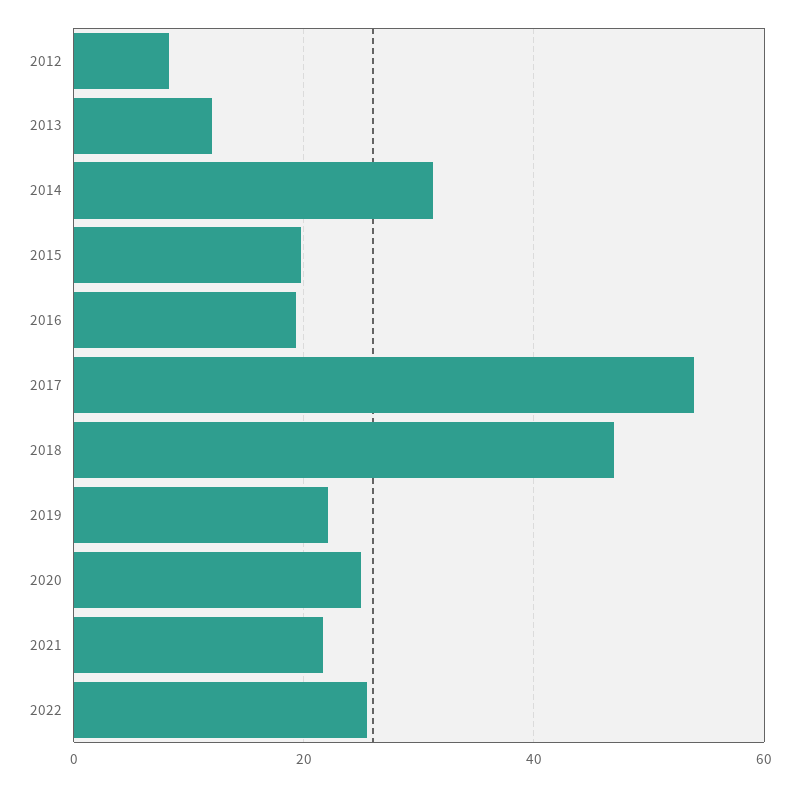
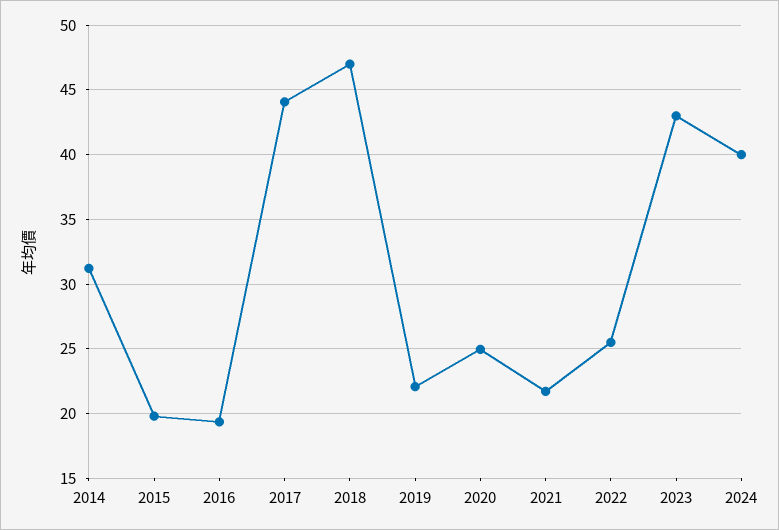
2012: 8 -> none
2013: 12 -> none
2017: 54 -> 44
2023: none -> 43
2024: none -> 40

